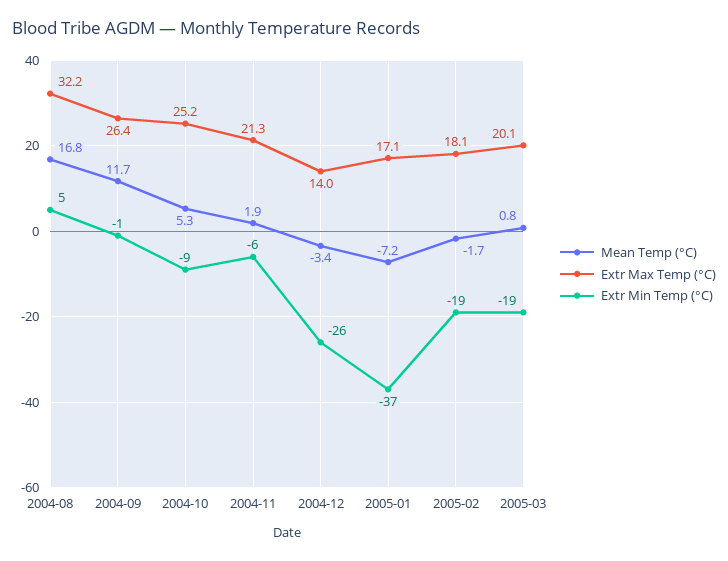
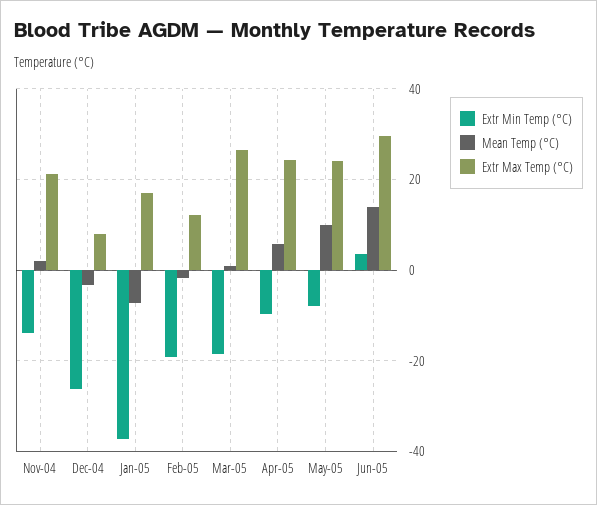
Mean Temp (°C), 2004-08: 16.8 -> none
Extr Max Temp (°C), 2004-08: 32.2 -> none
Extr Min Temp (°C), 2004-08: 5 -> none
Mean Temp (°C), 2004-09: 11.7 -> none
Extr Max Temp (°C), 2004-09: 26.4 -> none
Extr Min Temp (°C), 2004-09: -1 -> none
Mean Temp (°C), 2004-10: 5.3 -> none
Extr Max Temp (°C), 2004-10: 25.2 -> none
Extr Min Temp (°C), 2004-10: -9 -> none
Extr Min Temp (°C), 2004-11: -6 -> -14
Extr Max Temp (°C), 2004-12: 14 -> 8
Extr Max Temp (°C), 2005-02: 18.1 -> 12
Extr Max Temp (°C), 2005-03: 20.1 -> 26
Extr Min Temp (°C), Apr-05: none -> -10
Mean Temp (°C), Apr-05: none -> 6
Extr Max Temp (°C), Apr-05: none -> 24
Extr Min Temp (°C), May-05: none -> -8
Mean Temp (°C), May-05: none -> 10
Extr Max Temp (°C), May-05: none -> 24
Extr Min Temp (°C), Jun-05: none -> 4
Mean Temp (°C), Jun-05: none -> 14
Extr Max Temp (°C), Jun-05: none -> 30

